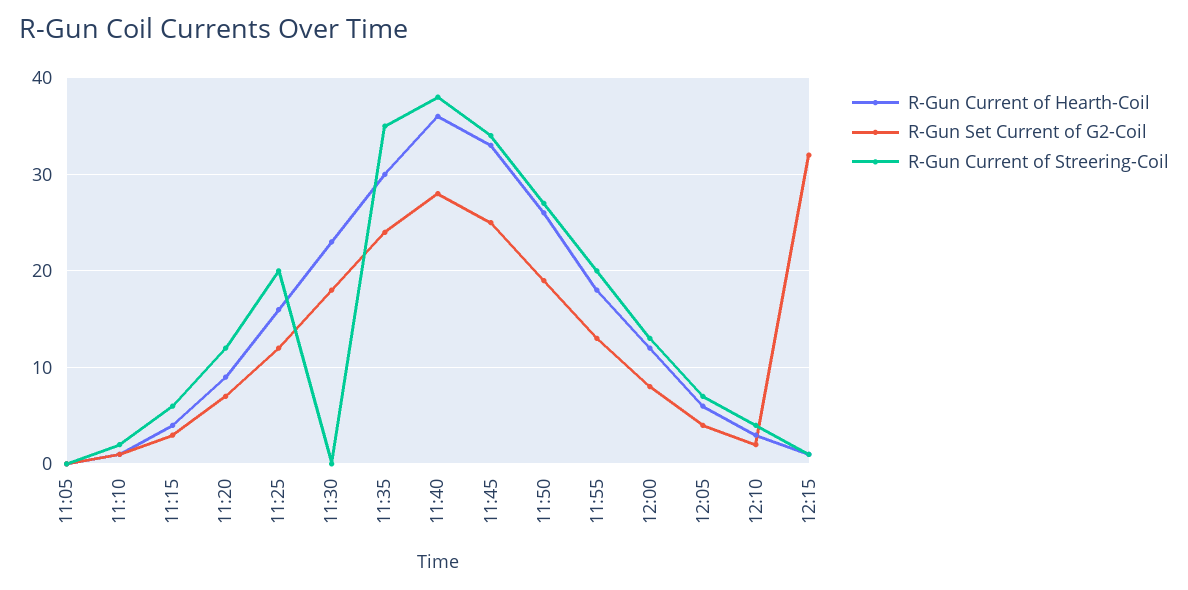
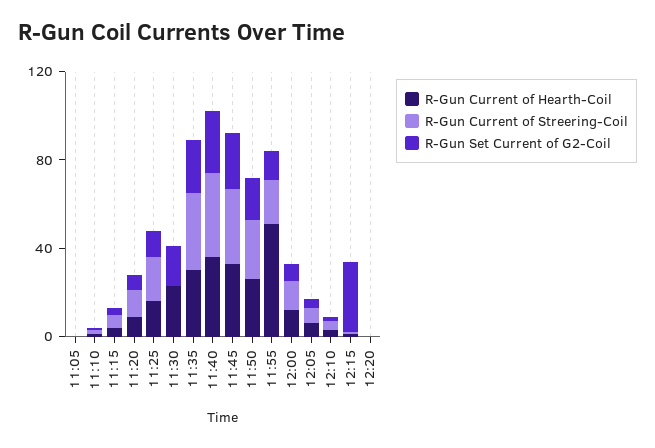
R-Gun Current of Hearth-Coil, 11:55: 18 -> 50
R-Gun Current of Hearth-Coil, 12:20: none -> 0
R-Gun Current of Streering-Coil, 12:20: none -> 0
R-Gun Set Current of G2-Coil, 12:20: none -> 0

